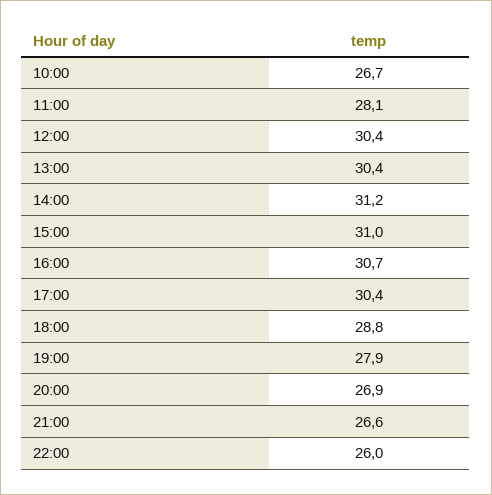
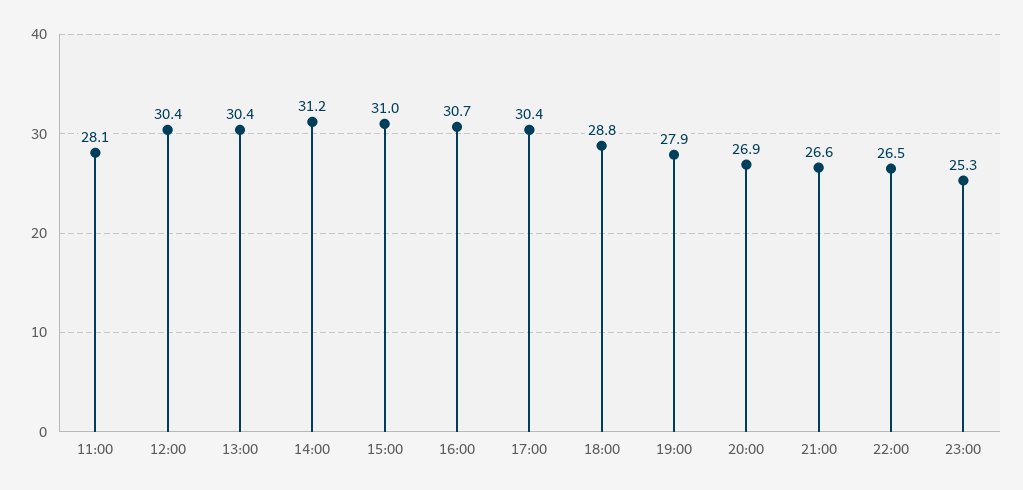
10:00: 26.7 -> none
22:00: 26 -> 26.5
23:00: none -> 25.3

